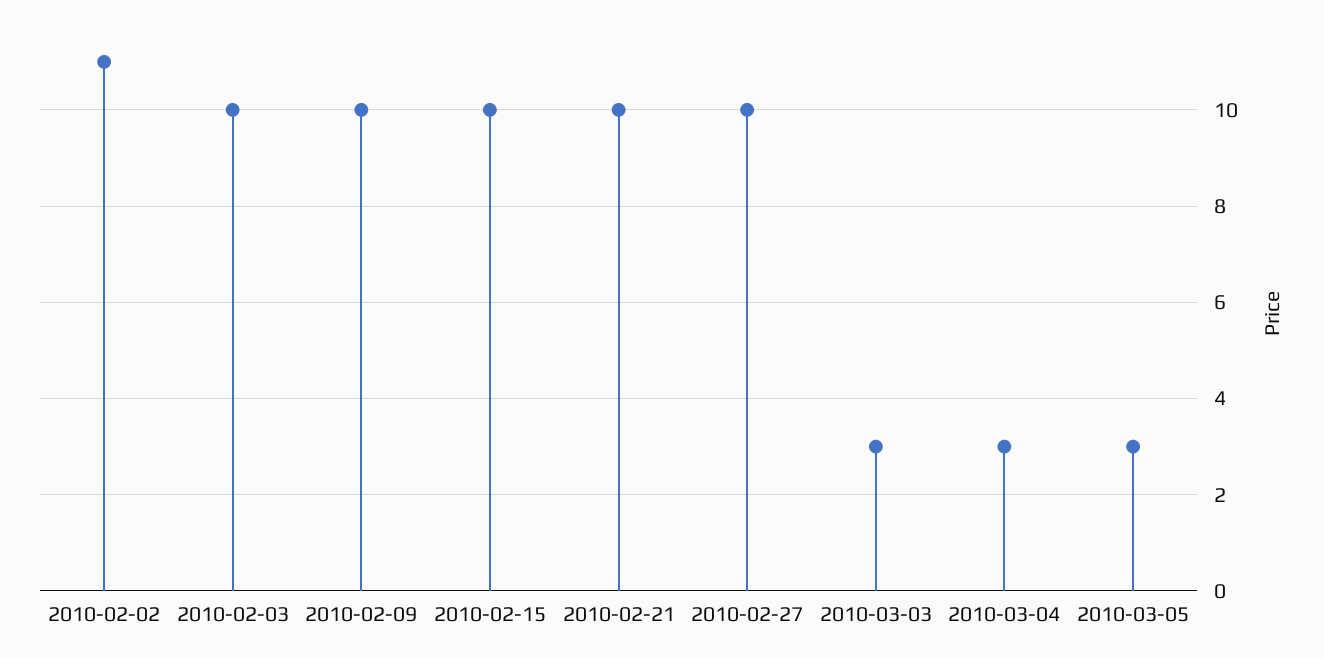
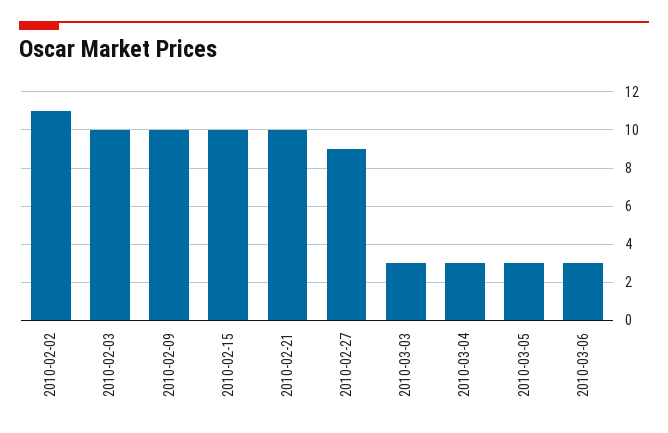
2010-02-27: 10 -> 9
2010-03-06: none -> 3

